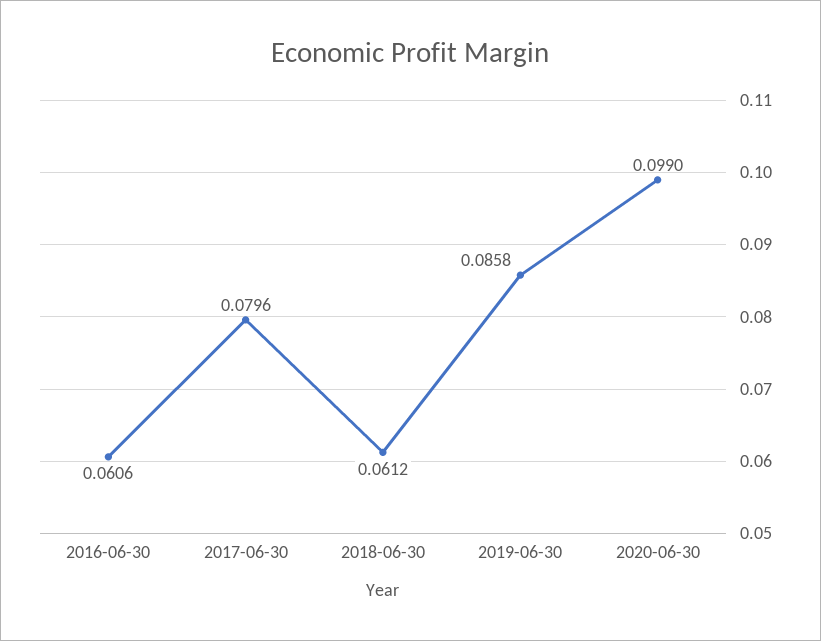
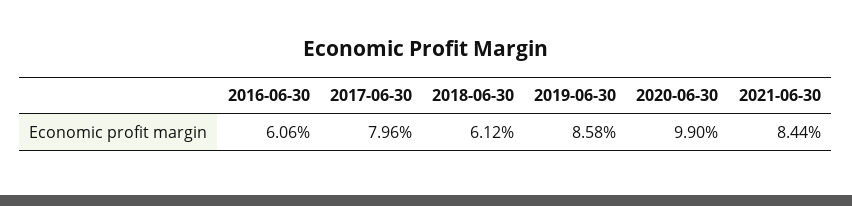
2021-06-30: none -> 0.0844

